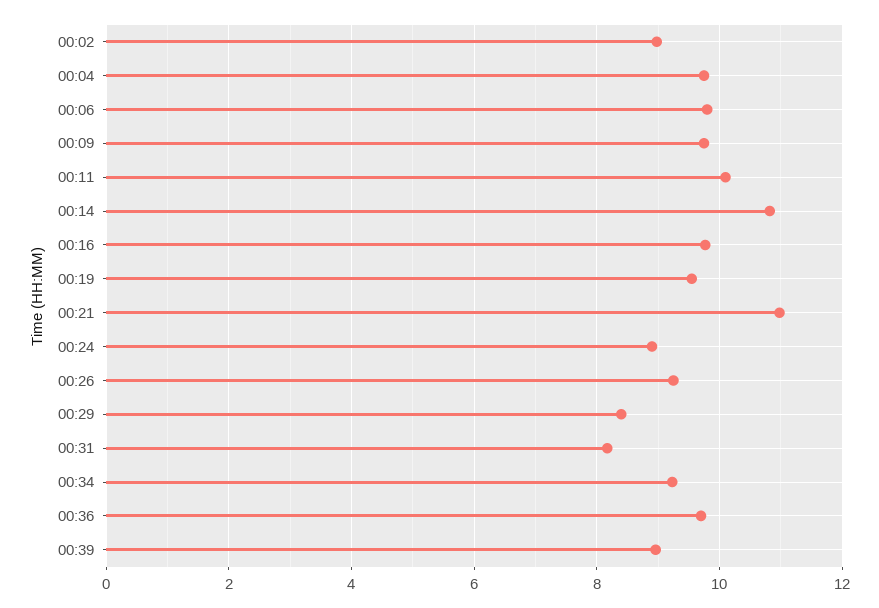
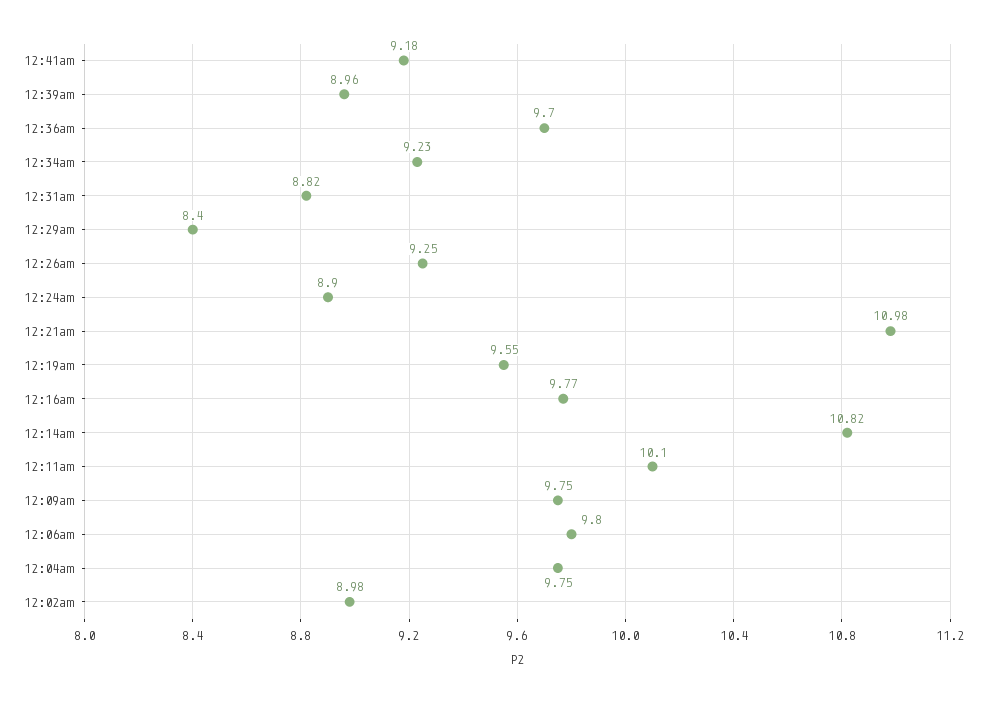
00:31: 8.2 -> 8.82
12:41am: none -> 9.18

